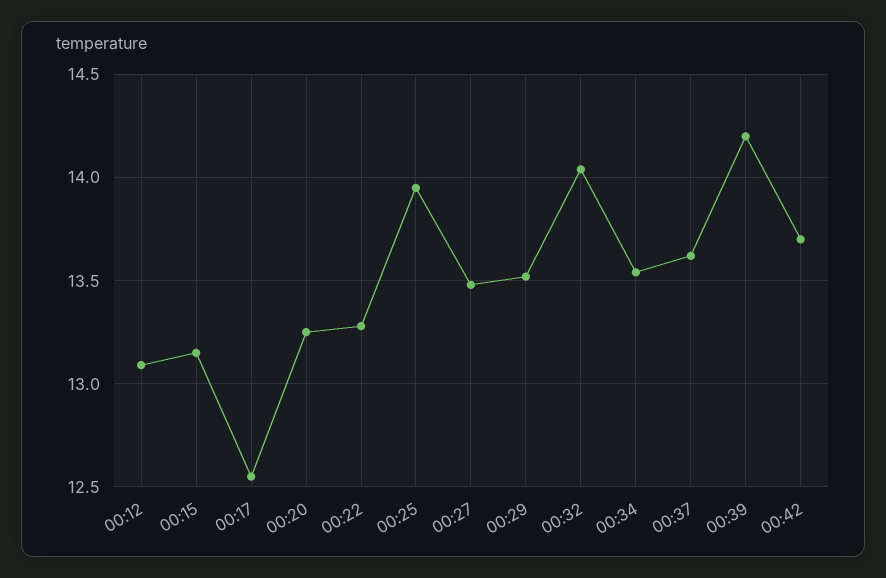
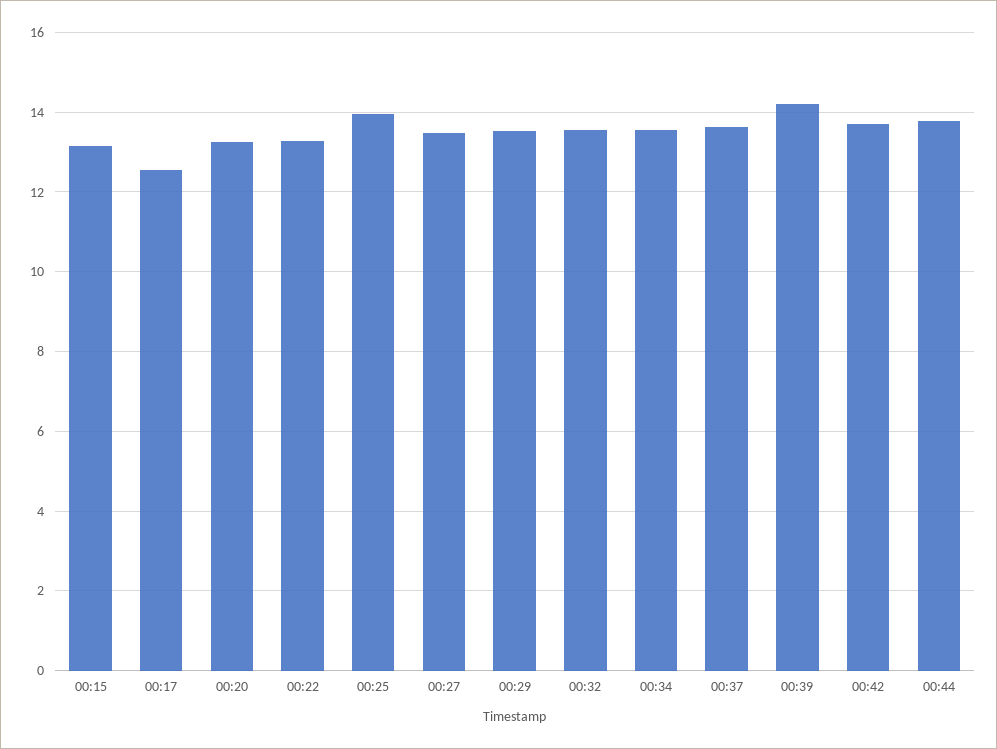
00:12: 13.1 -> none
00:32: 14.05 -> 13.6
00:44: none -> 13.8

